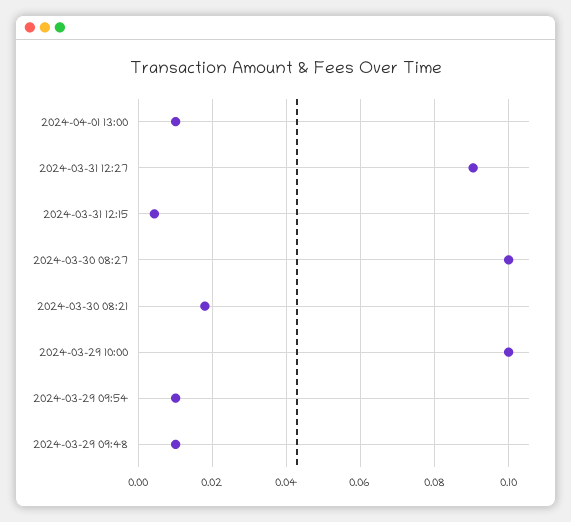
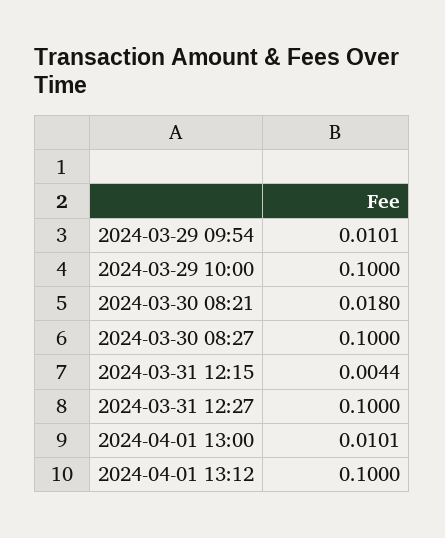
2024-03-31 12:27: 0.09 -> 0.1
2024-03-29 09:48: 0.01 -> none
2024-04-01 13:12: none -> 0.1

